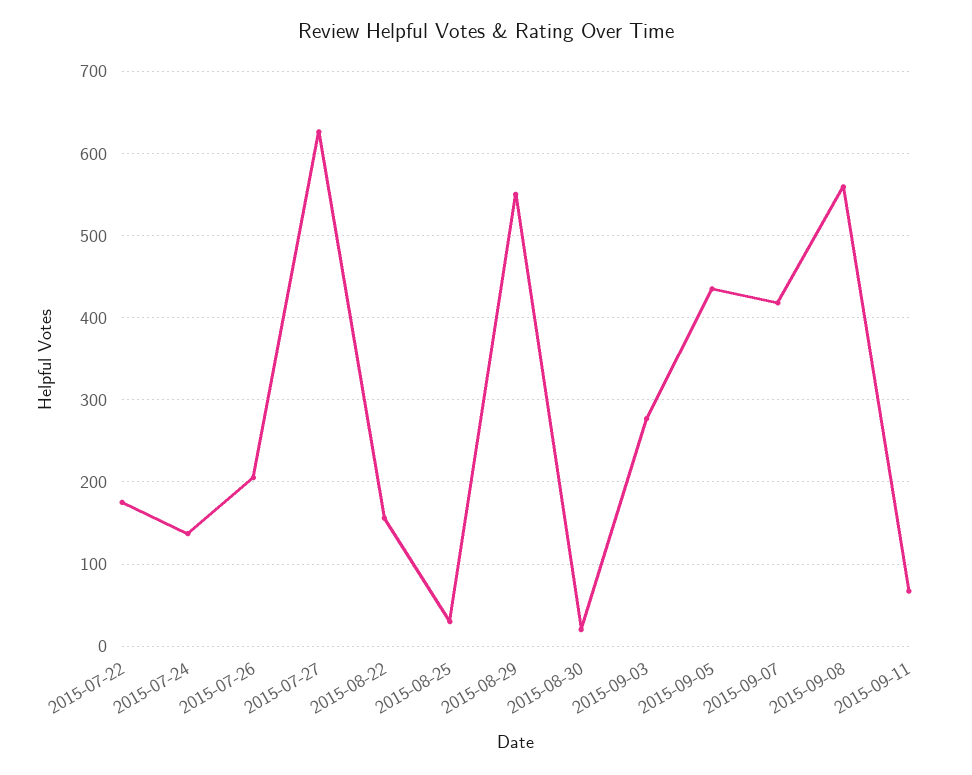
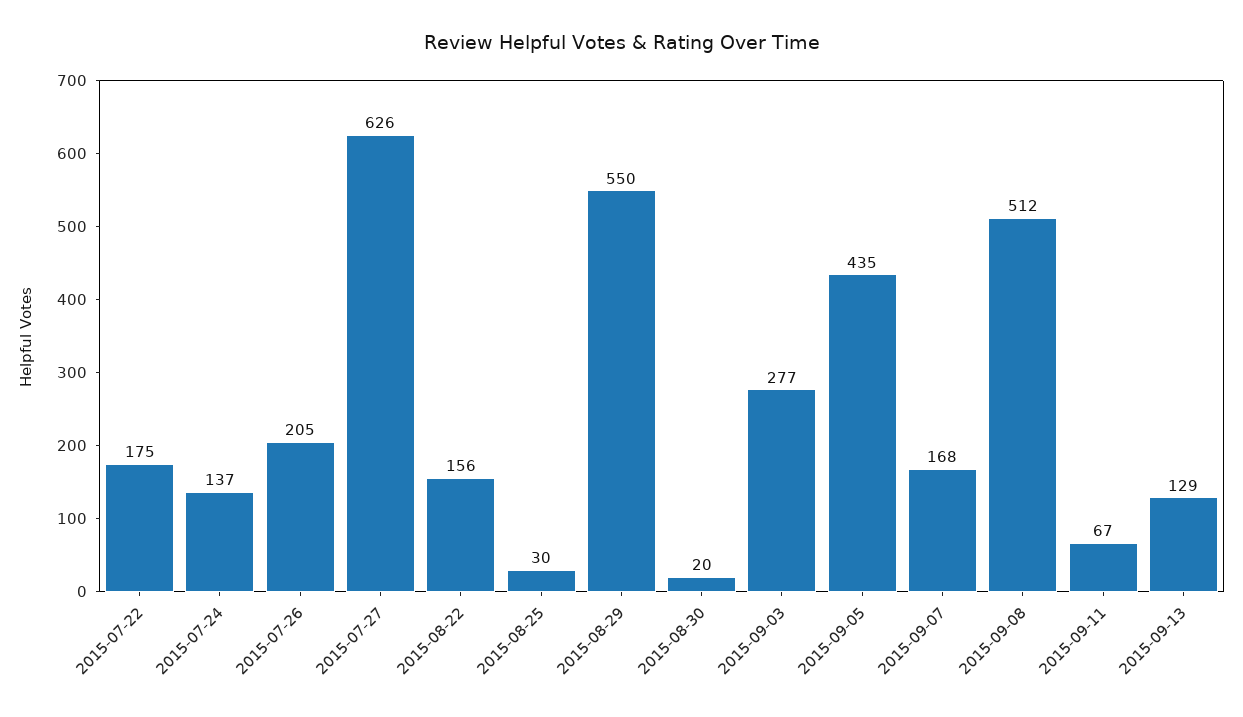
2015-09-07: 420 -> 168
2015-09-08: 560 -> 512
2015-09-13: none -> 129

